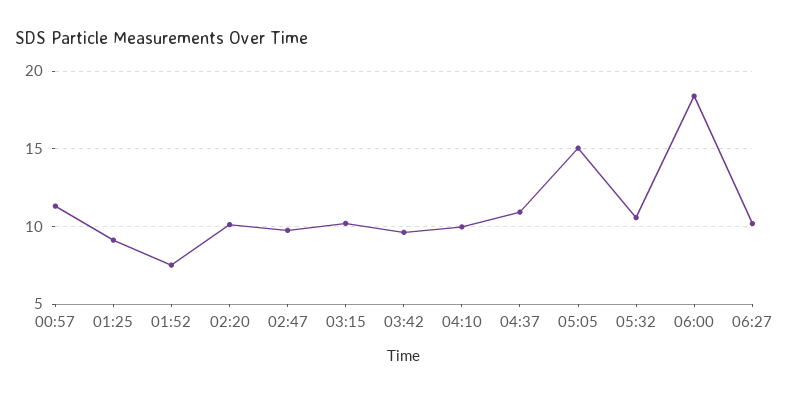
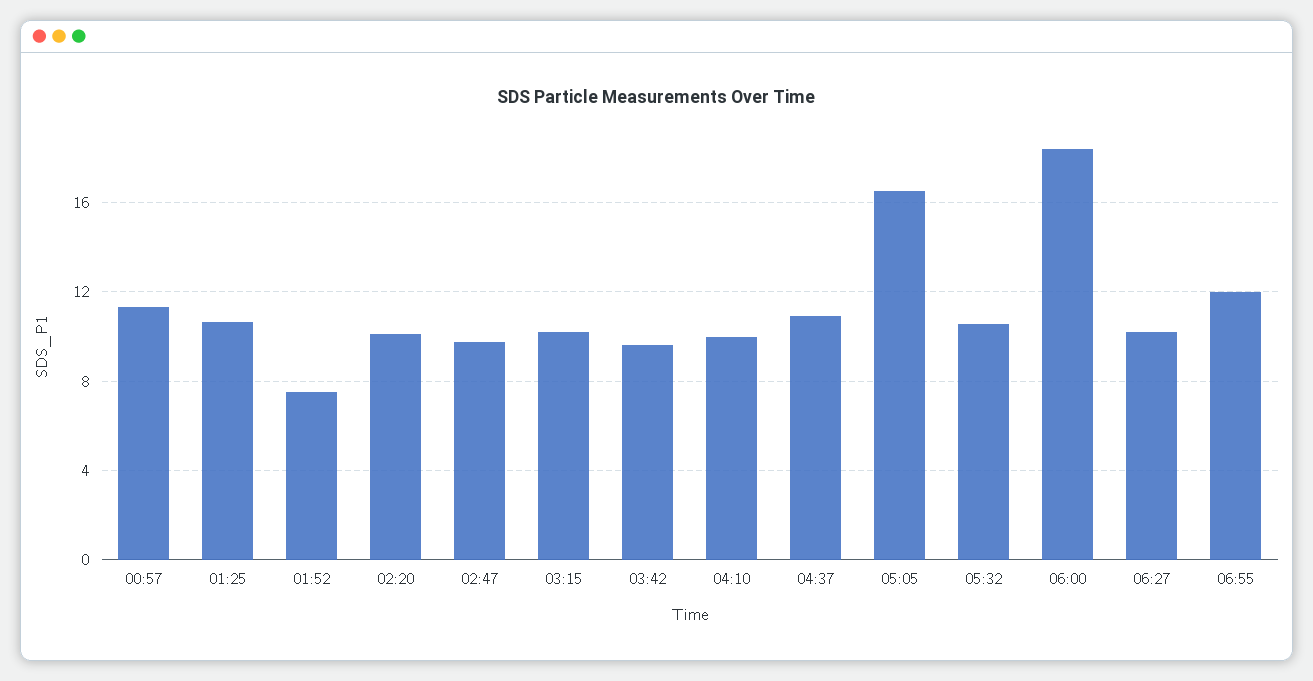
01:25: 9 -> 10.5
05:05: 15 -> 16.5
06:55: none -> 12

